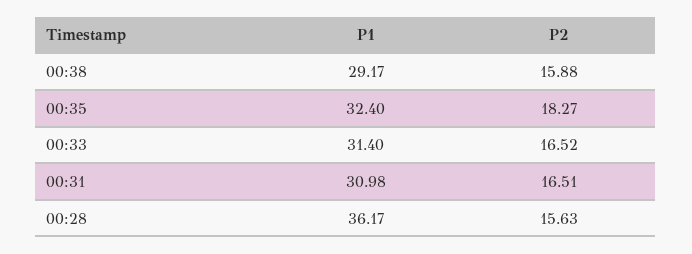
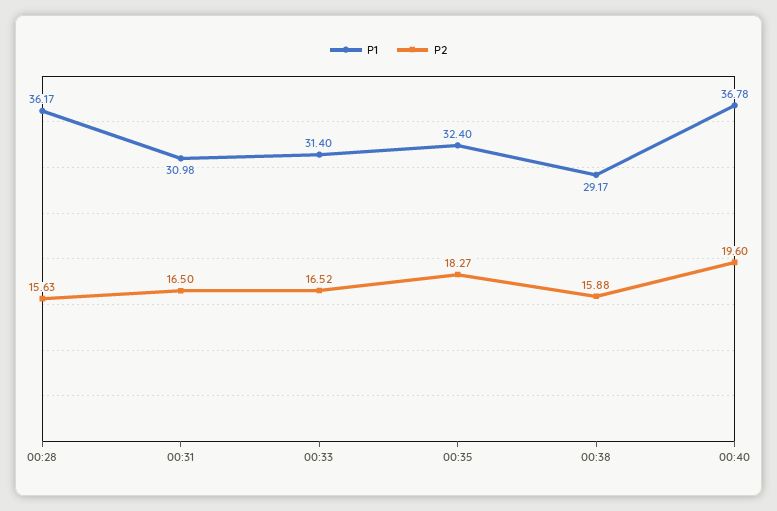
P2, 00:31: 16.51 -> 16.5
P1, 00:40: none -> 36.78
P2, 00:40: none -> 19.6

